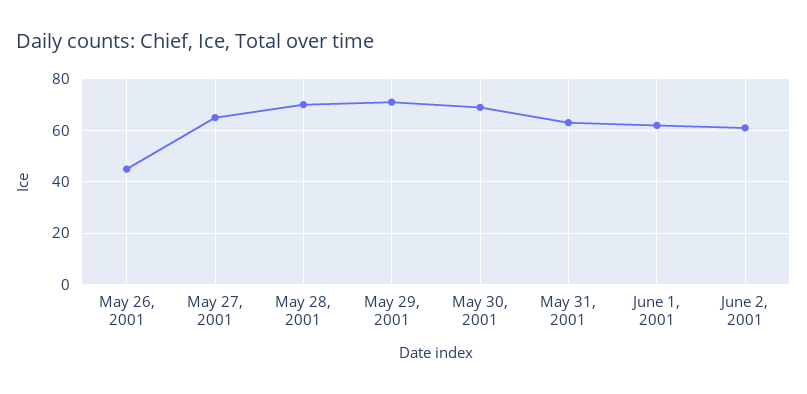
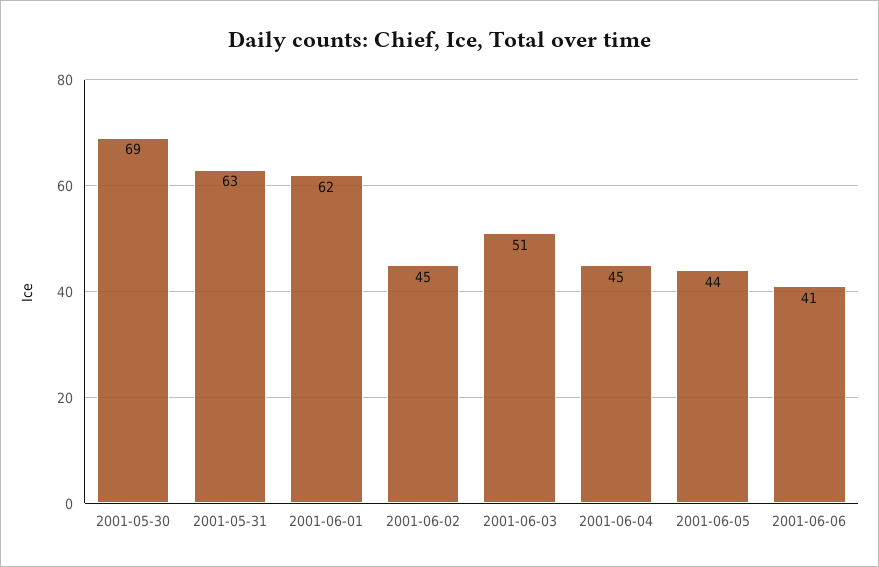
May 26, 2001: 45 -> none
May 27, 2001: 65 -> none
May 28, 2001: 70 -> none
May 29, 2001: 70 -> none
June 2, 2001: 60 -> 45
2001-06-03: none -> 51
2001-06-04: none -> 45
2001-06-05: none -> 44
2001-06-06: none -> 41

